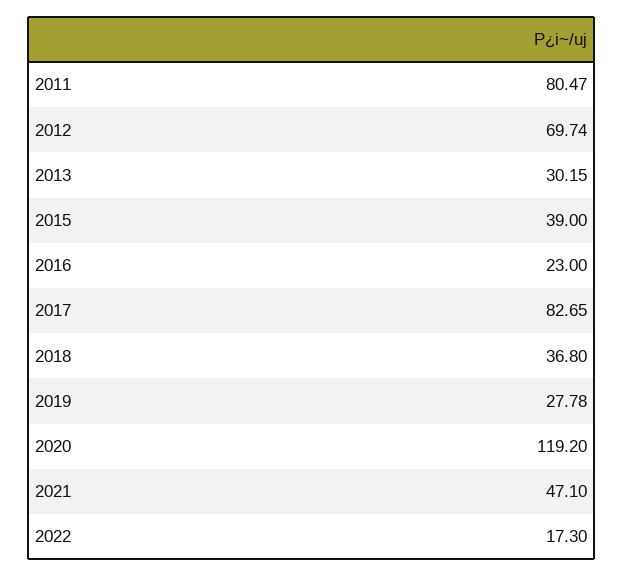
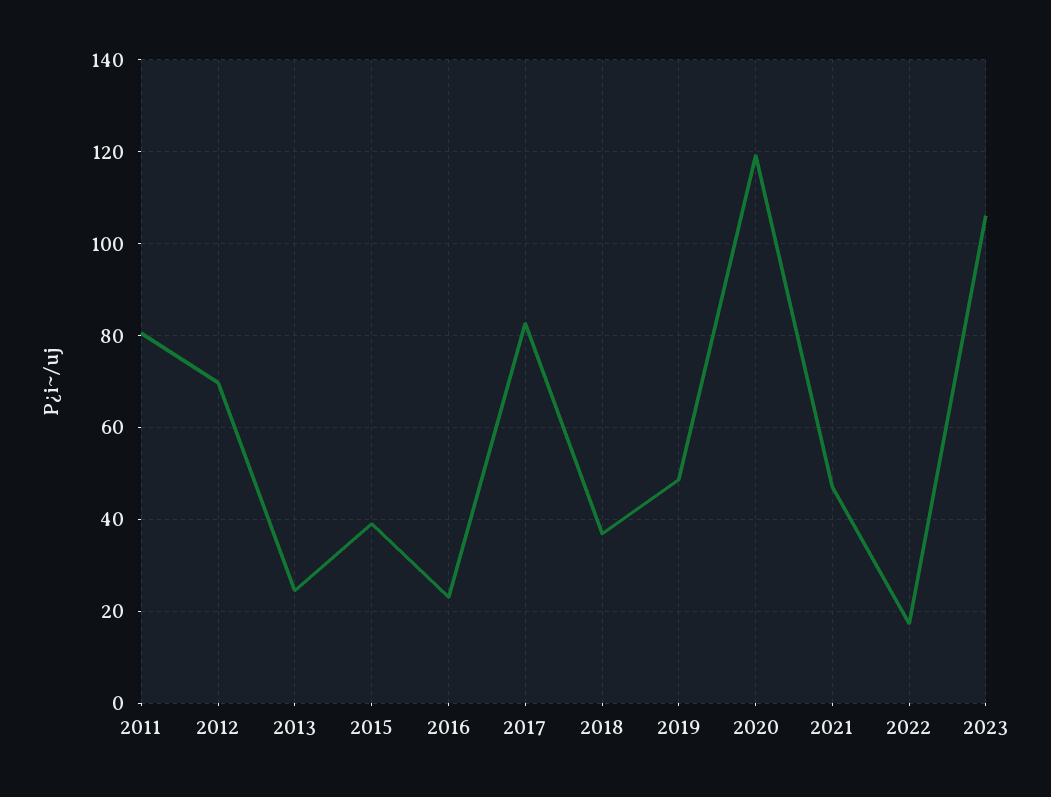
2013: 30.15 -> 24
2019: 27.78 -> 48
2023: none -> 106

